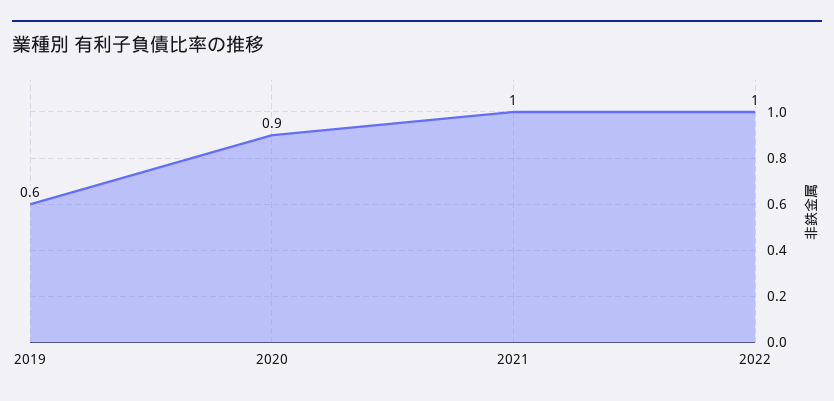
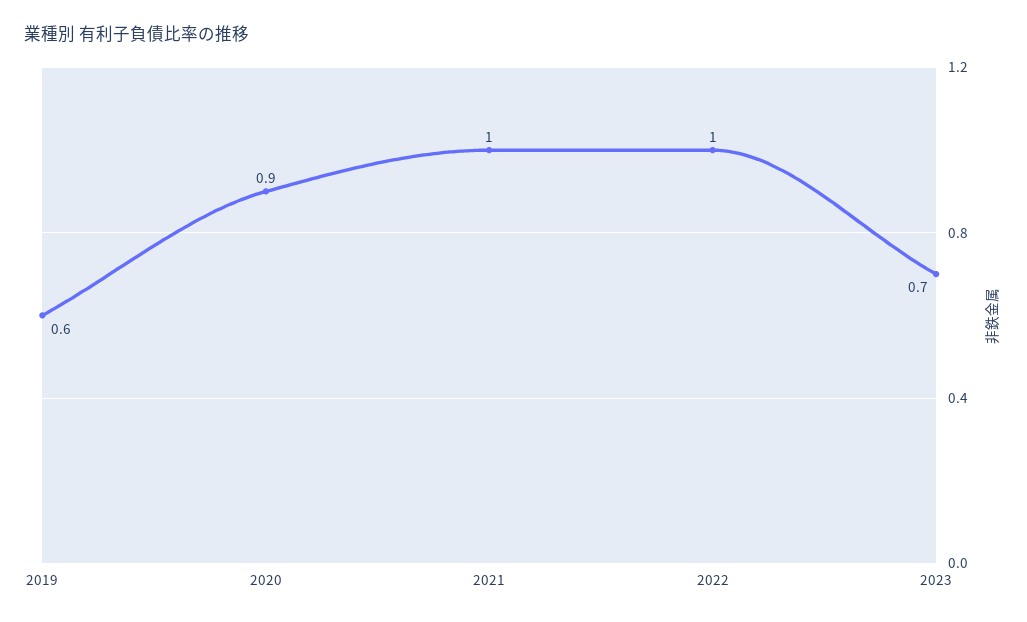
2023: none -> 0.7

